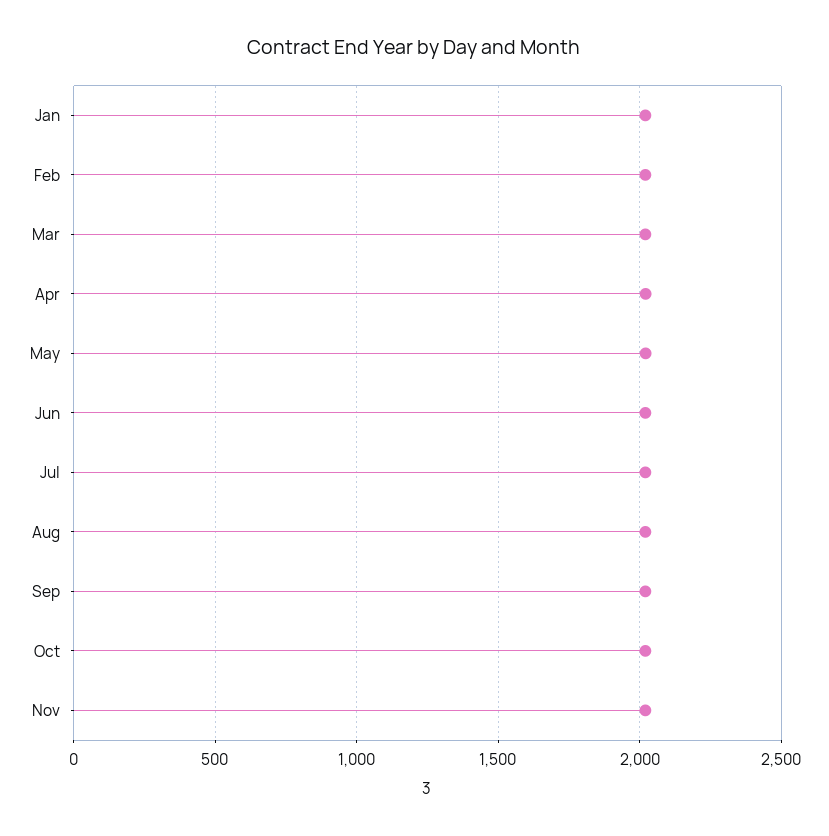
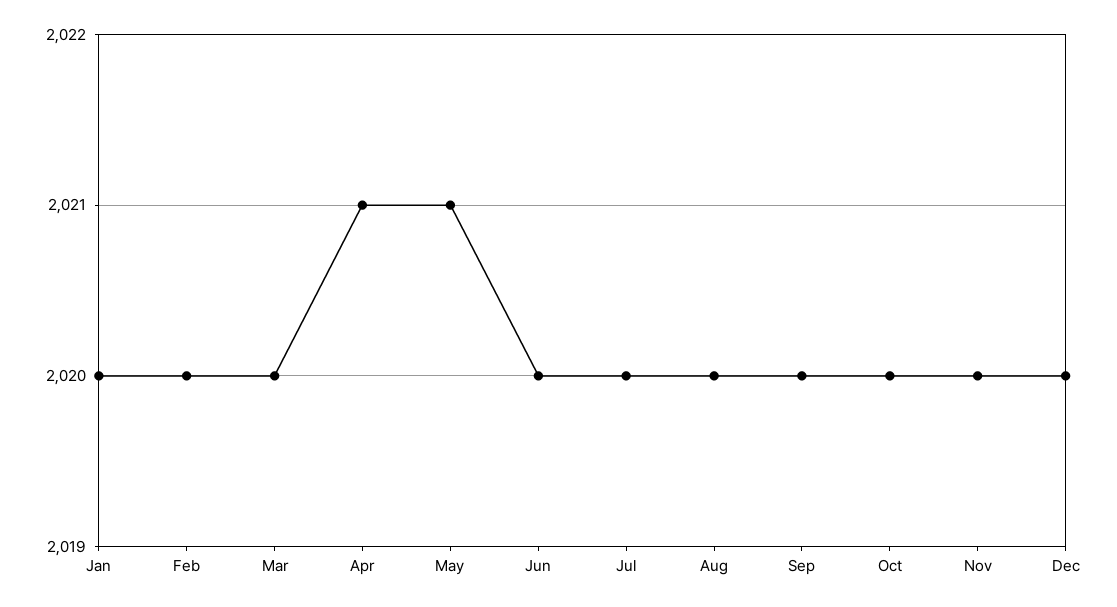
Dec: none -> 2020

